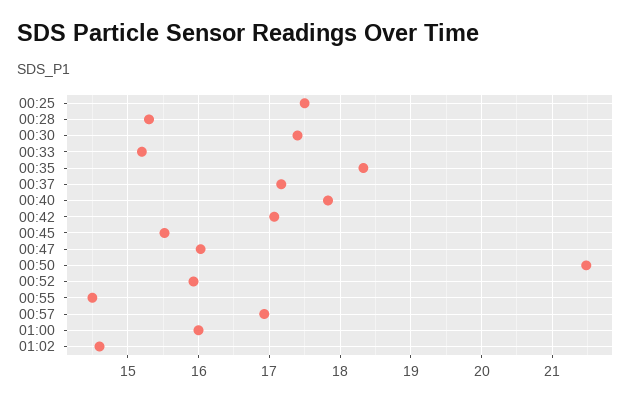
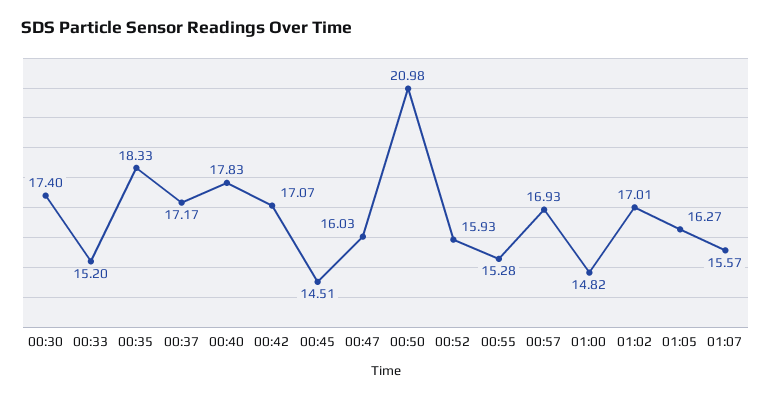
00:25: 17.5 -> none
00:28: 15.3 -> none
00:45: 15.5 -> 14.51
00:50: 21.5 -> 20.98
00:55: 14.5 -> 15.28
01:00: 16 -> 14.82
01:02: 14.6 -> 17.01
01:05: none -> 16.27
01:07: none -> 15.57

